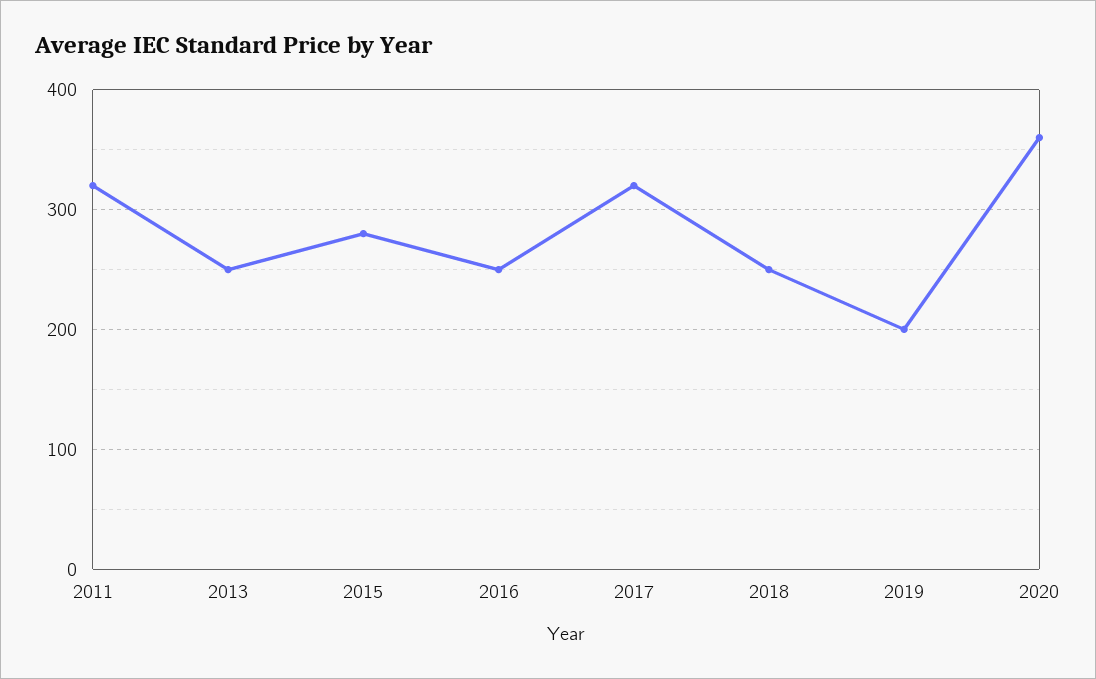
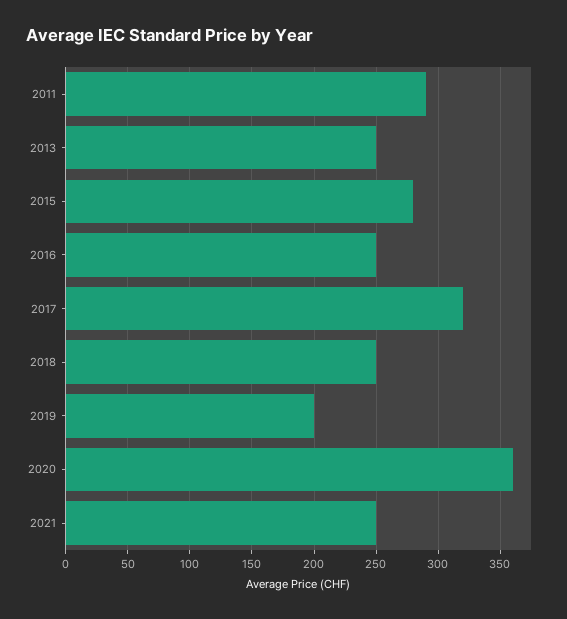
2011: 320 -> 290
2021: none -> 250

